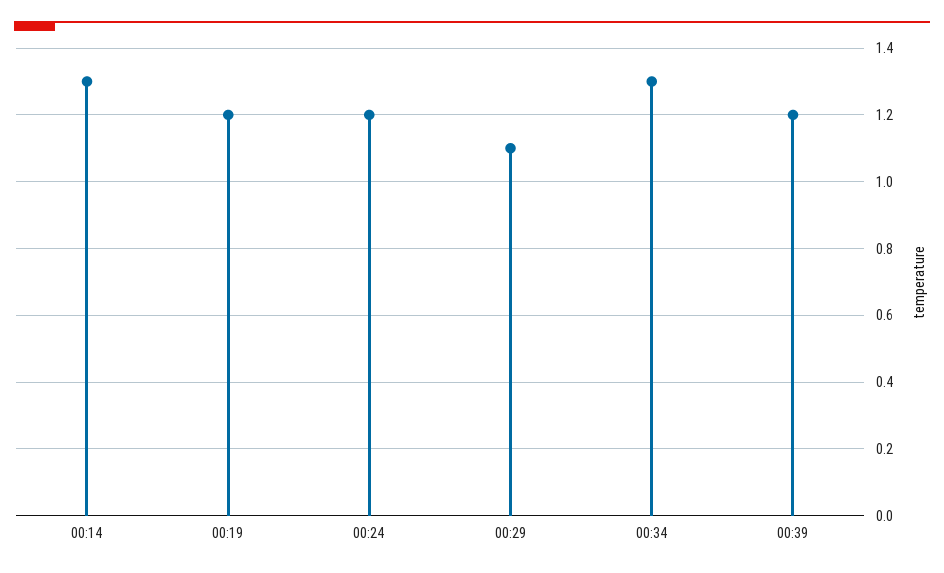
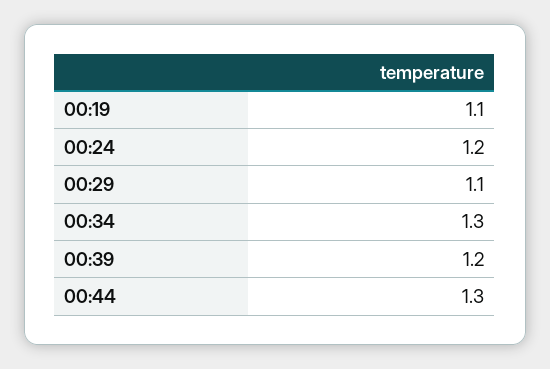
00:14: 1.3 -> none
00:19: 1.2 -> 1.1
00:44: none -> 1.3

